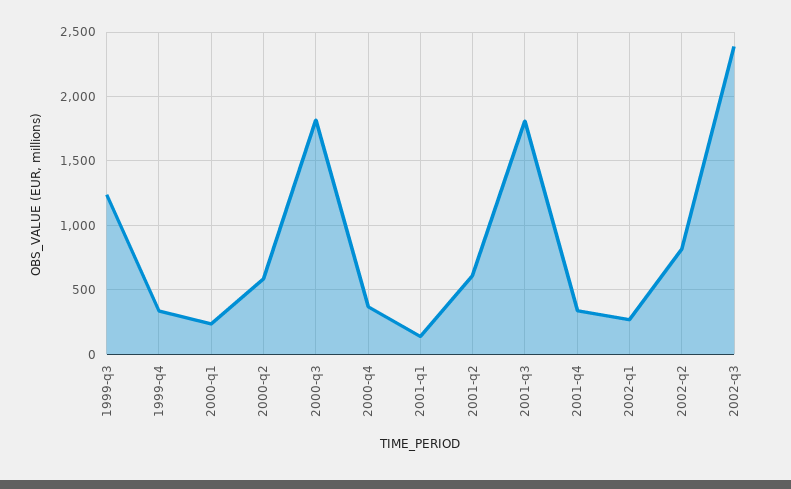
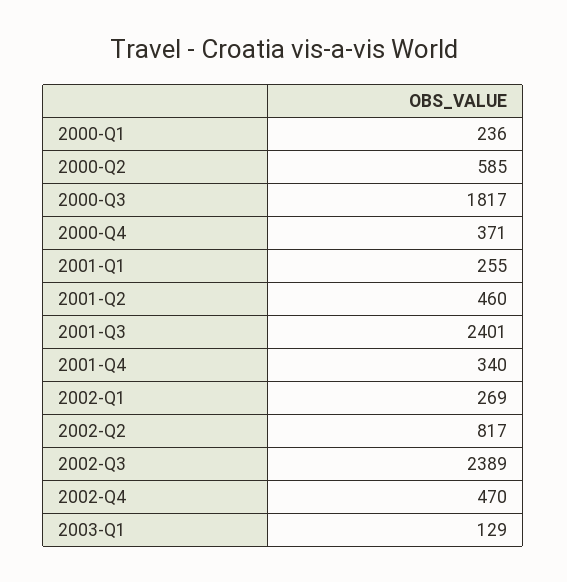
1999-q3: 1250 -> none
1999-q4: 350 -> none
2001-q1: 150 -> 255
2001-q2: 600 -> 460
2001-q3: 1800 -> 2401
2002-Q4: none -> 470
2003-Q1: none -> 129

